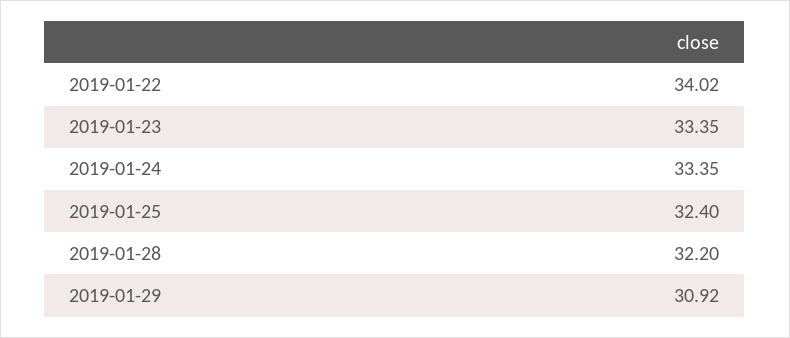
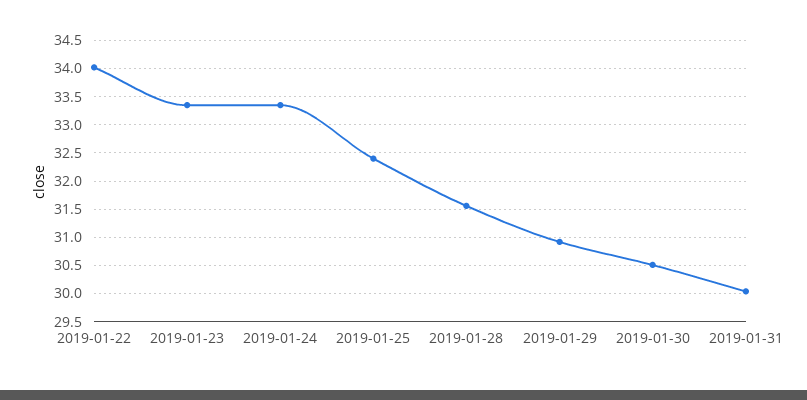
2019-01-28: 32.2 -> 31.5
2019-01-30: none -> 30.5
2019-01-31: none -> 30

